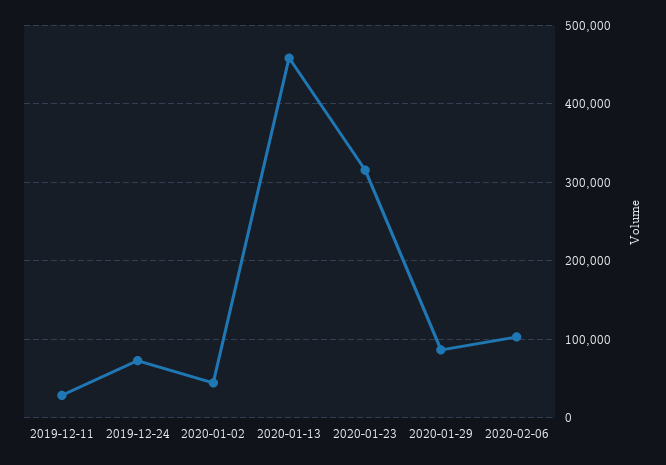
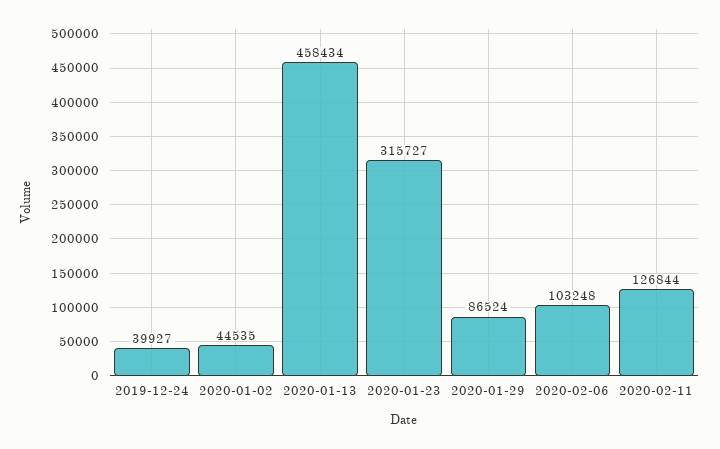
2019-12-11: 30000 -> none
2019-12-24: 70000 -> 39927
2020-02-11: none -> 126844

